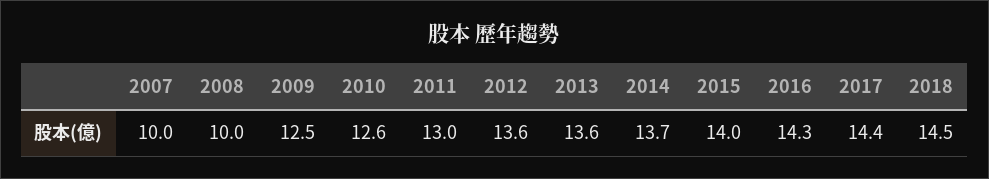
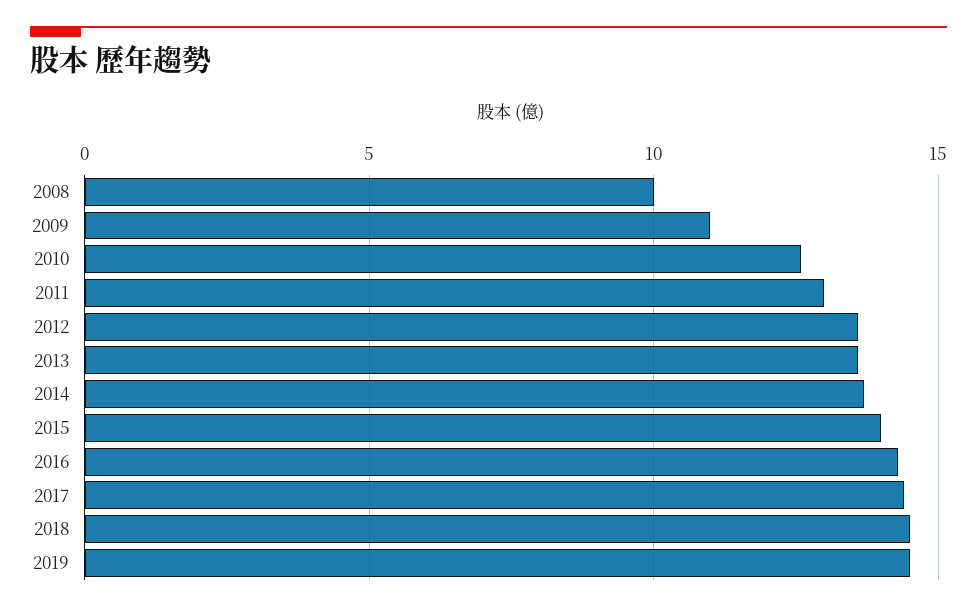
2007: 10 -> none
2009: 12.5 -> 11
2019: none -> 14.5

